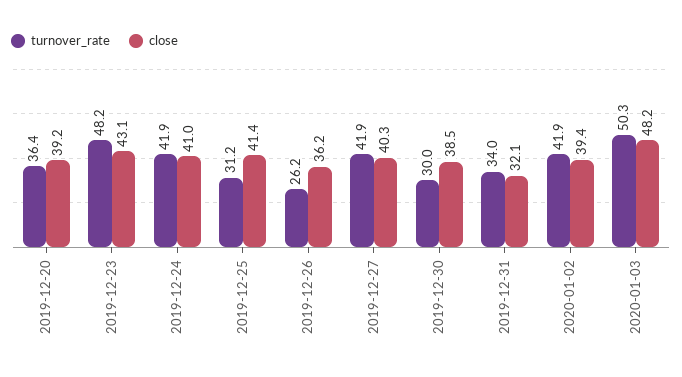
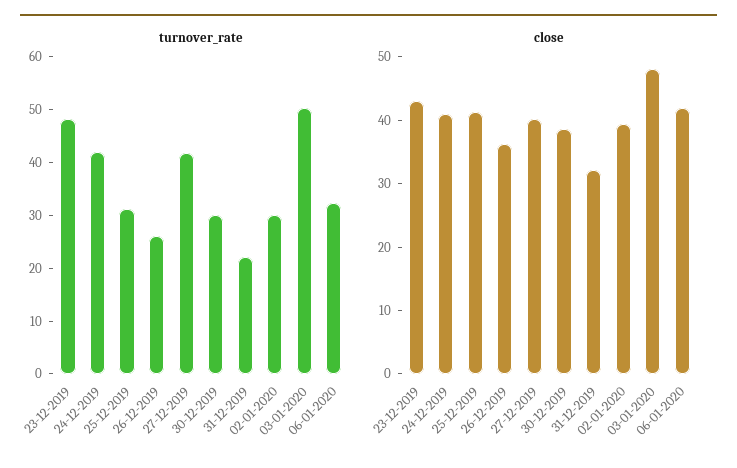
turnover_rate, 2019-12-20: 36.4 -> none
close, 2019-12-20: 39.2 -> none
turnover_rate, 2019-12-31: 34 -> 22
turnover_rate, 2020-01-02: 41.9 -> 30
turnover_rate, 06-01-2020: none -> 32
close, 06-01-2020: none -> 42

